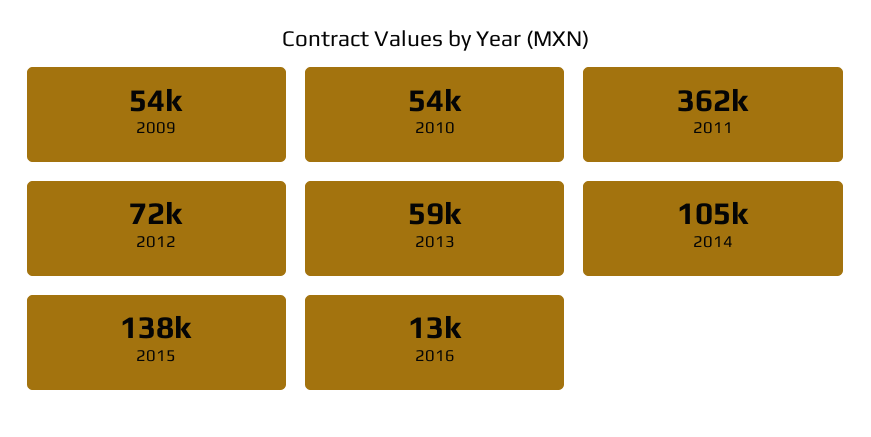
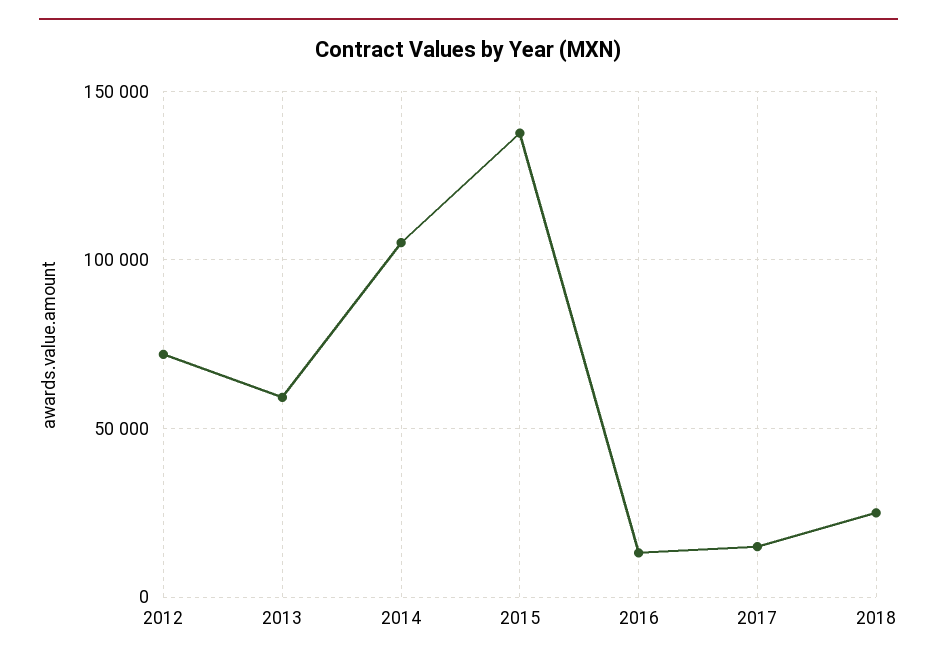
2009: 54000 -> none
2010: 54000 -> none
2011: 362000 -> none
2017: none -> 15000
2018: none -> 25000

